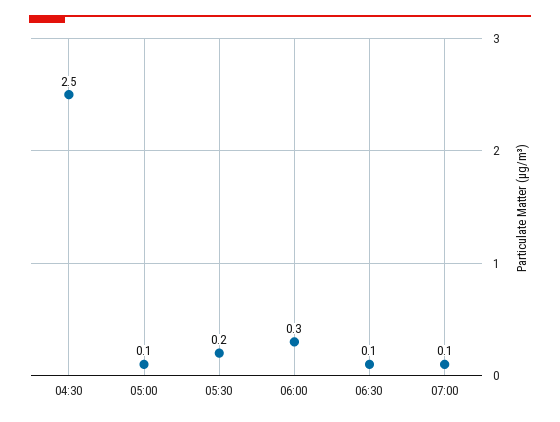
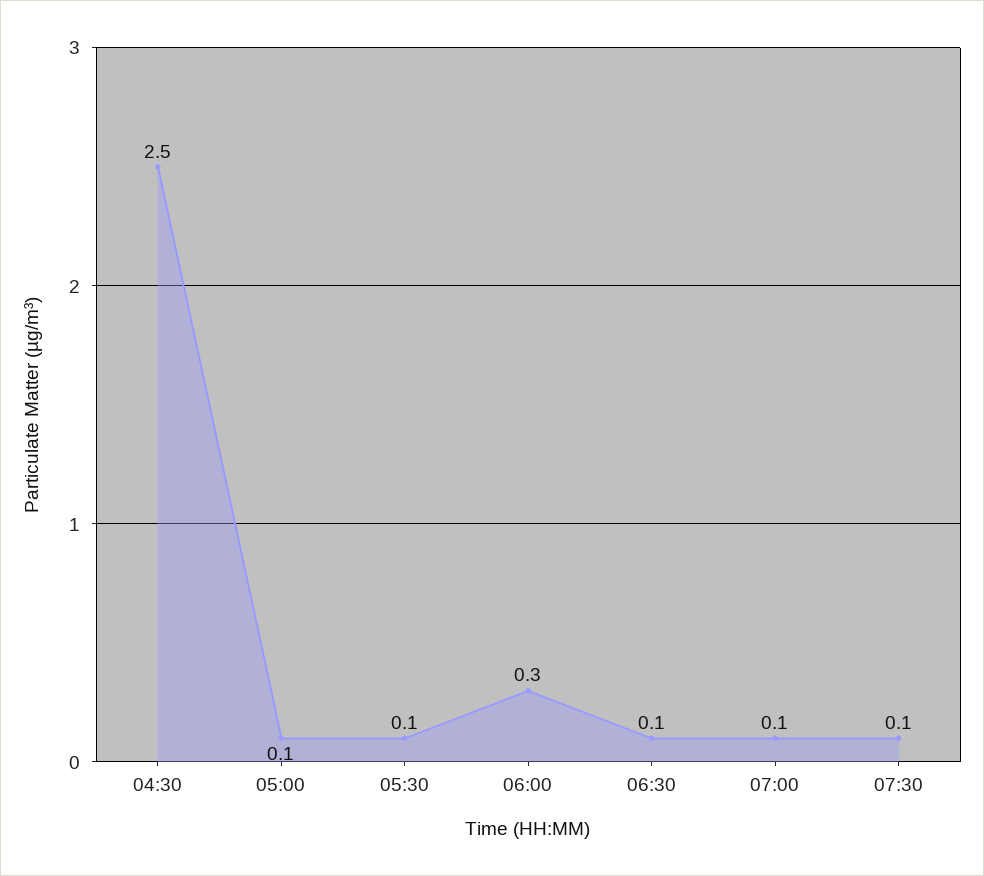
05:30: 0.2 -> 0.1
07:30: none -> 0.1

